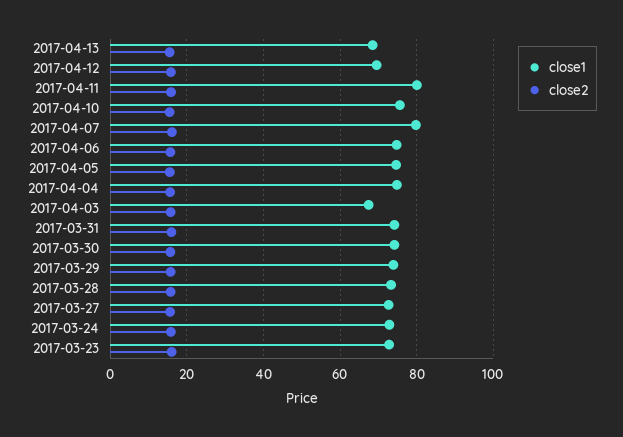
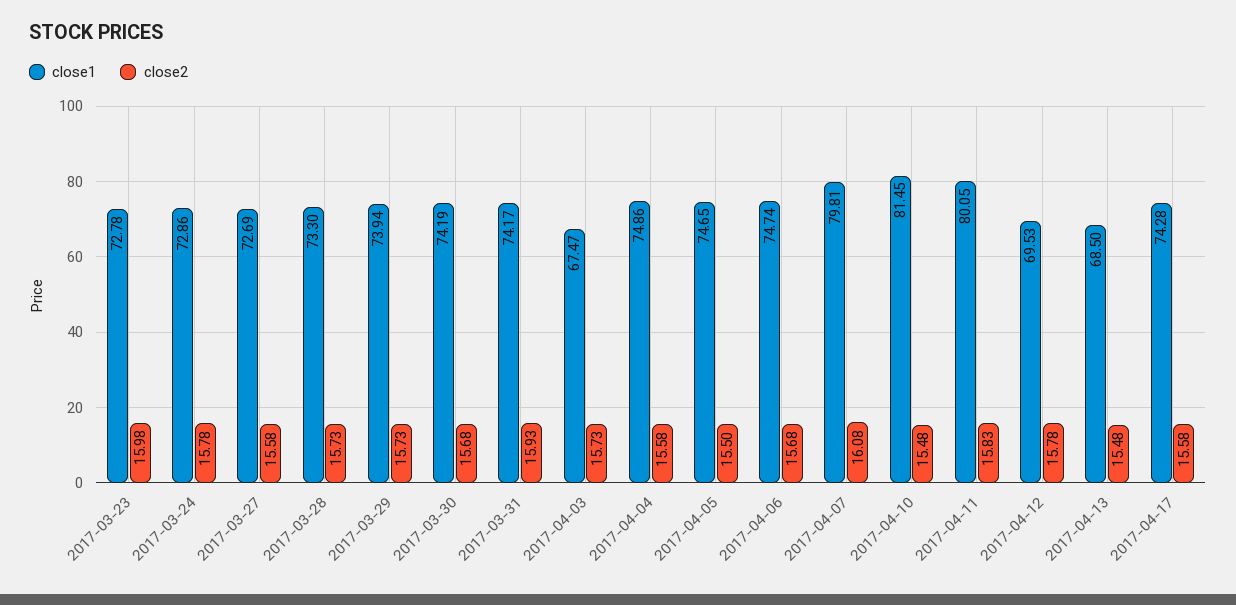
close1, 2017-04-10: 76 -> 81.45
close1, 2017-04-17: none -> 74.28
close2, 2017-04-17: none -> 15.58

